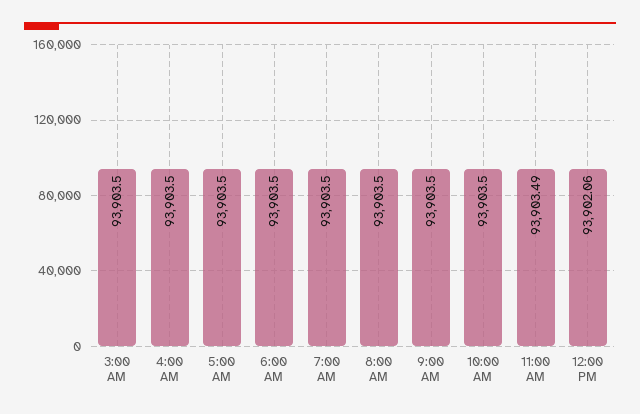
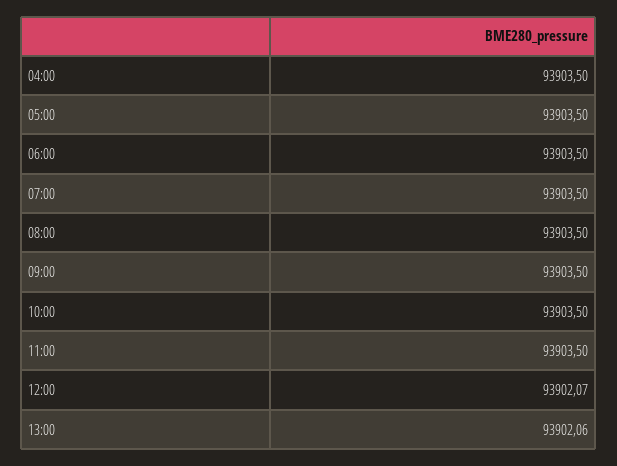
3:00 AM: 93903.5 -> none
11:00 AM: 93903.49 -> 93903.5
12:00 PM: 93902.06 -> 93902.07
13:00: none -> 93902.06

